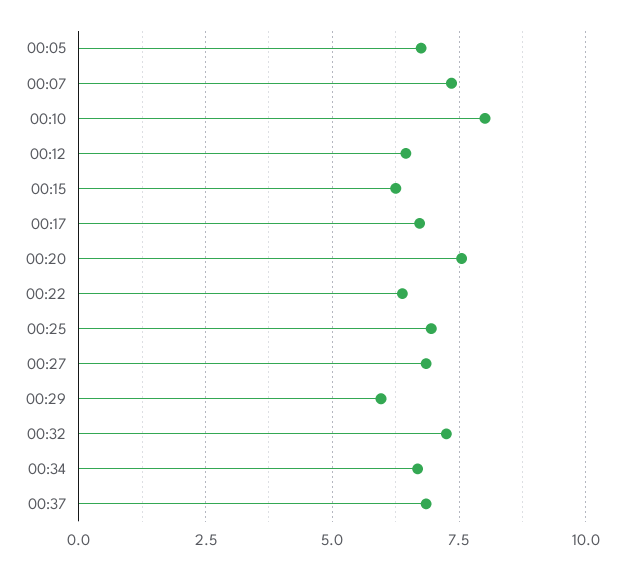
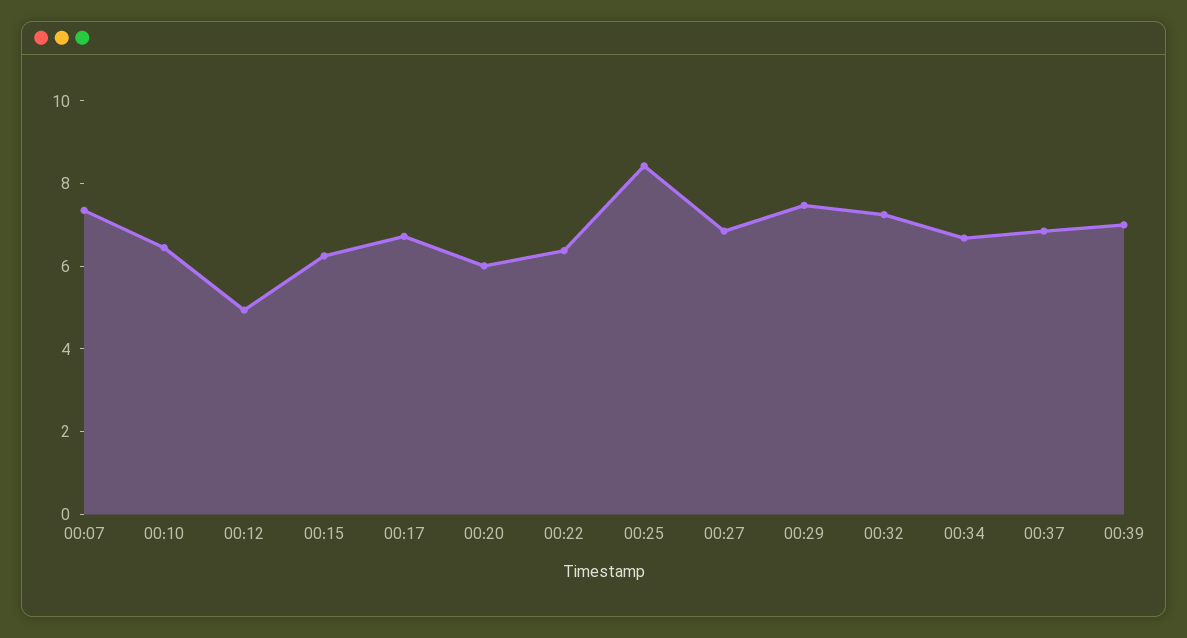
00:05: 6.75 -> none
00:10: 8 -> 6.5
00:12: 6.5 -> 5
00:20: 7.5 -> 6
00:25: 7 -> 8.5
00:29: 6 -> 7.5
00:39: none -> 7

